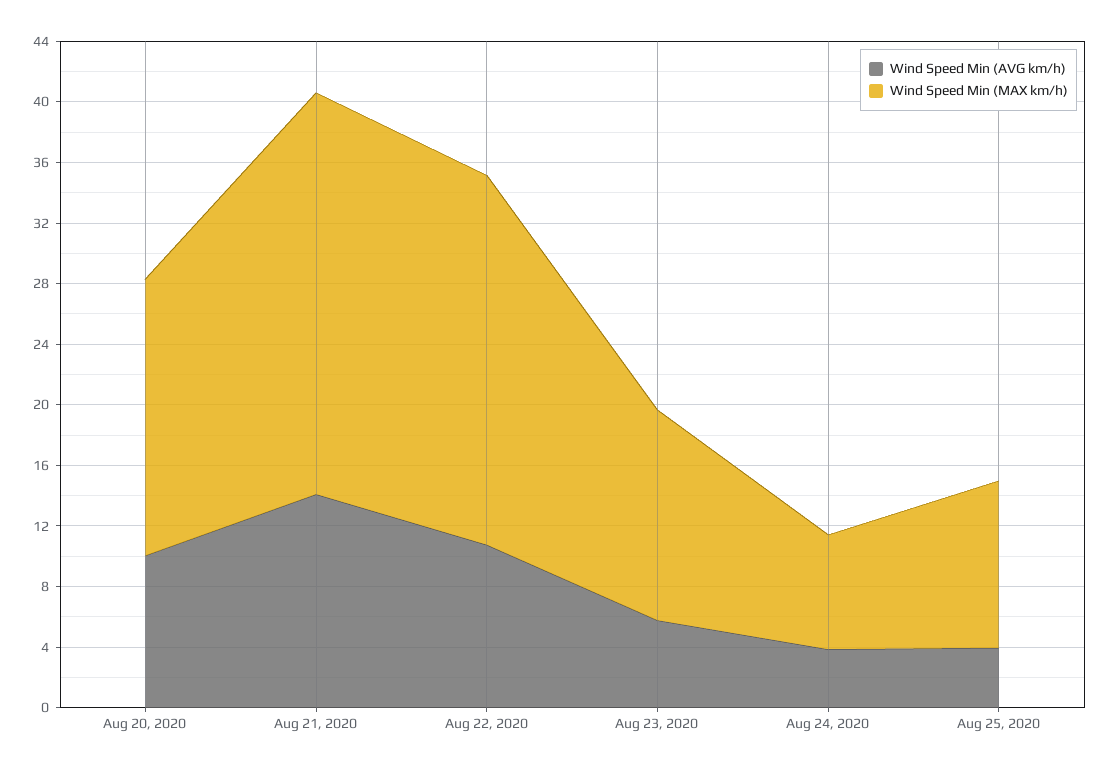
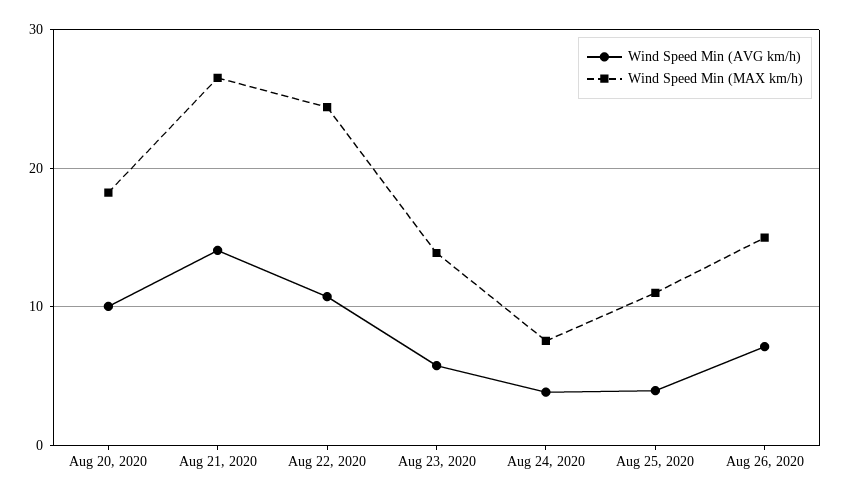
Wind Speed Min (AVG km/h), Aug 26, 2020: none -> 7
Wind Speed Min (MAX km/h), Aug 26, 2020: none -> 15

